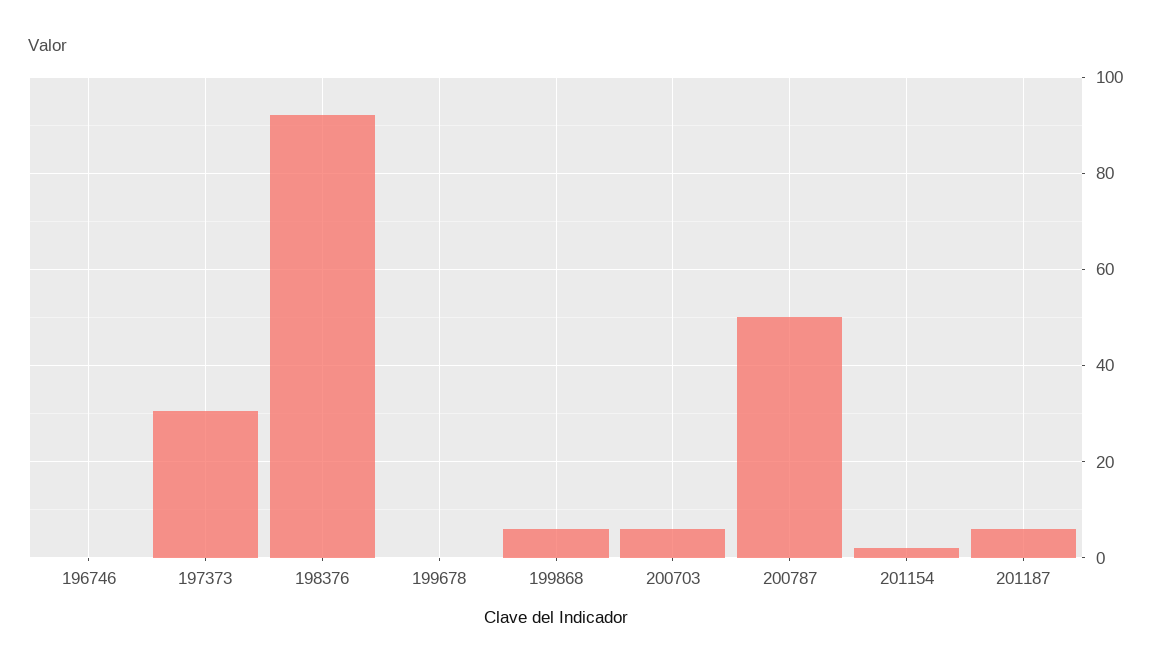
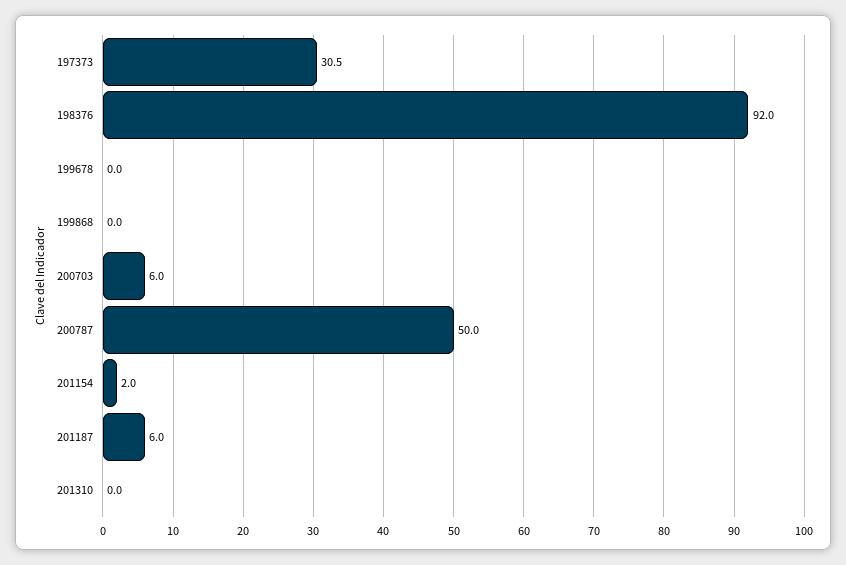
196746: 0 -> none
199868: 6 -> 0
201310: none -> 0

